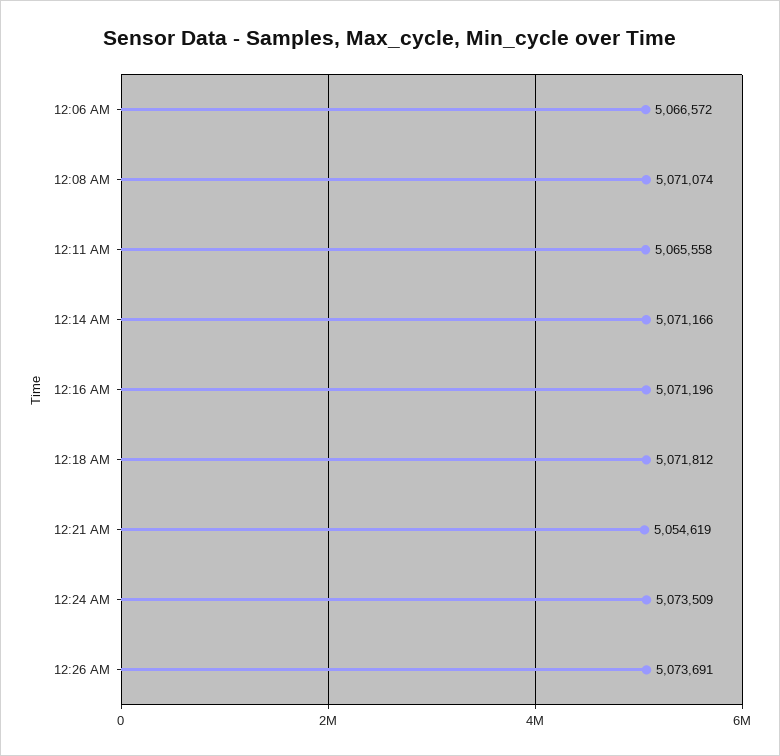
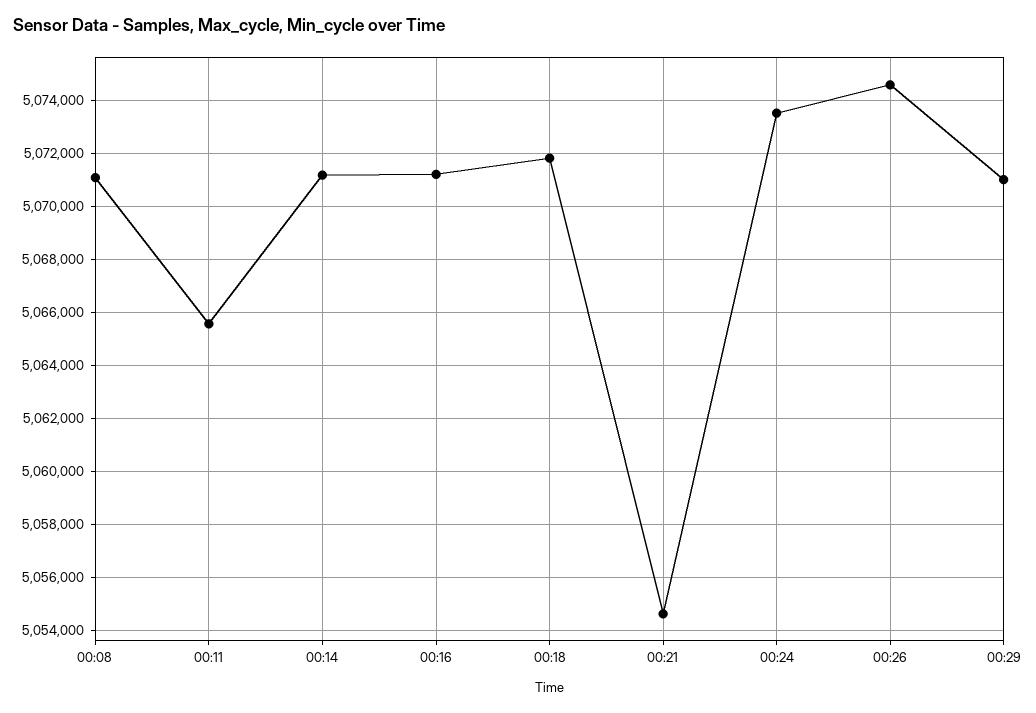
12:06 AM: 5066572 -> none
12:26 AM: 5073691 -> 5074500
00:29: none -> 5071000

